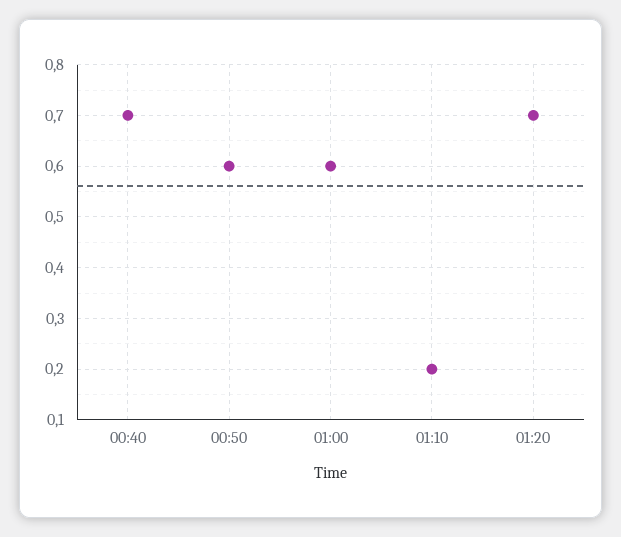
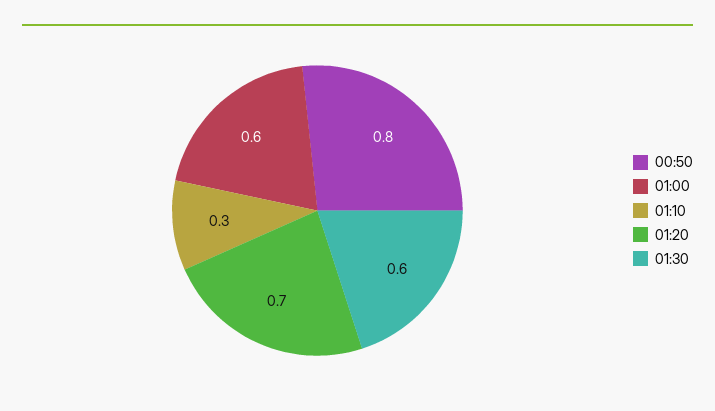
00:40: 0.7 -> none
00:50: 0.6 -> 0.8
01:10: 0.2 -> 0.3
01:30: none -> 0.6

